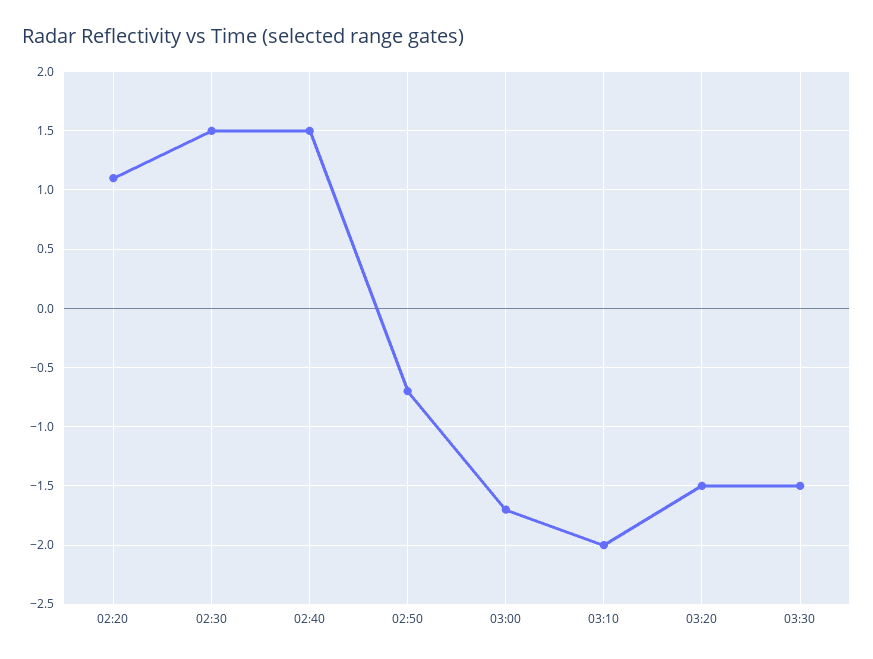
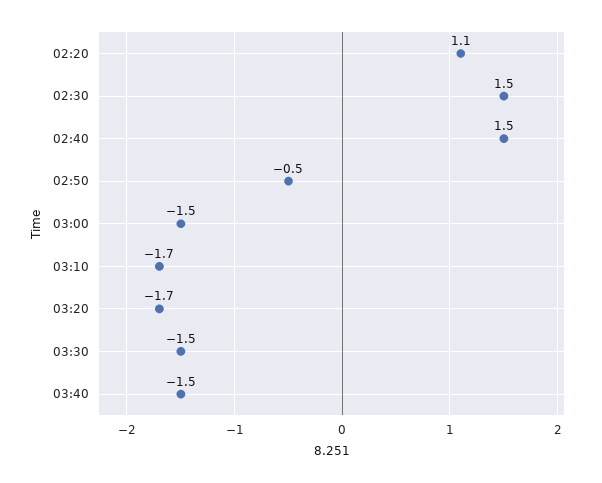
02:50: -0.7 -> -0.5
03:00: -1.7 -> -1.5
03:10: -2 -> -1.7
03:20: -1.5 -> -1.7
03:40: none -> -1.5

